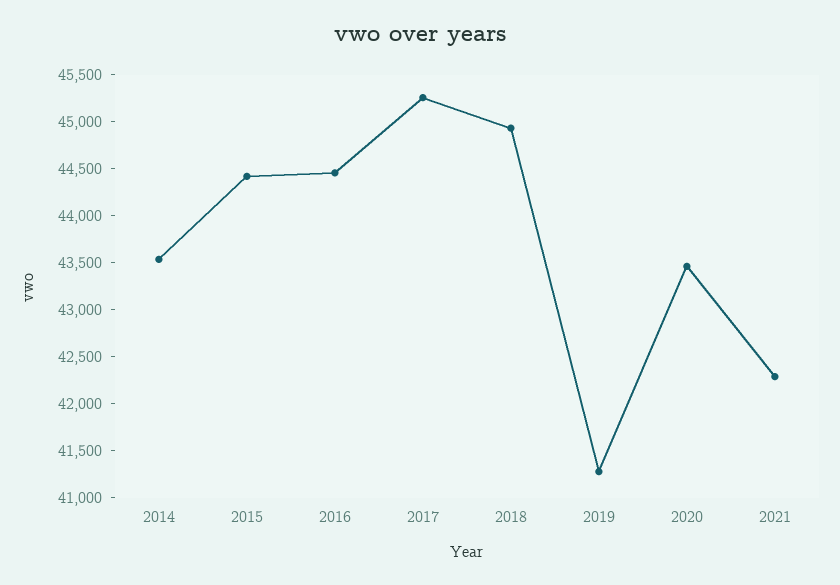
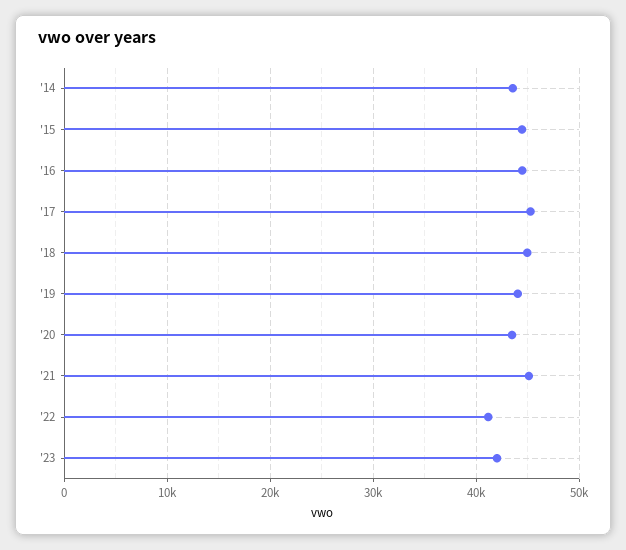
2019: 41300 -> 44000
2021: 42300 -> 45000
'22: none -> 41000
'23: none -> 42000

